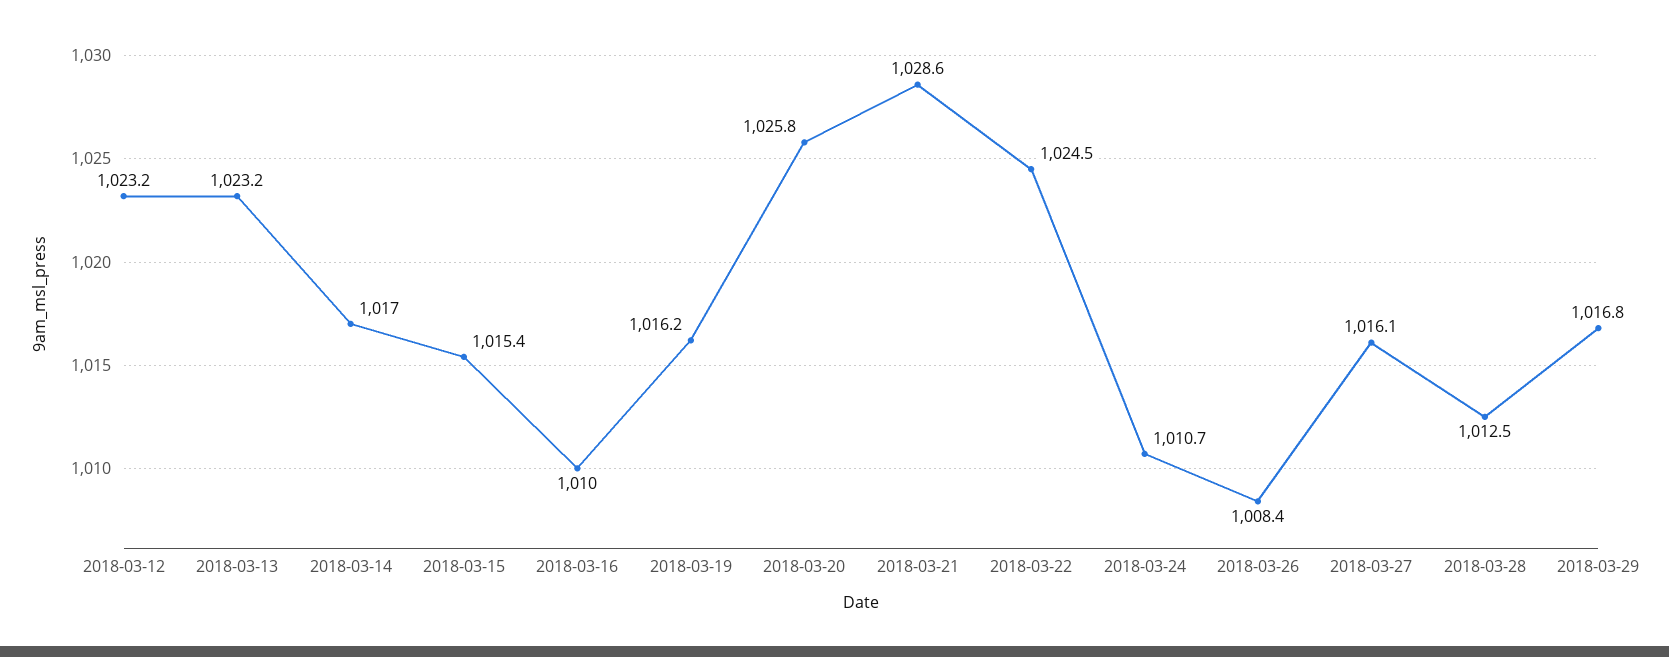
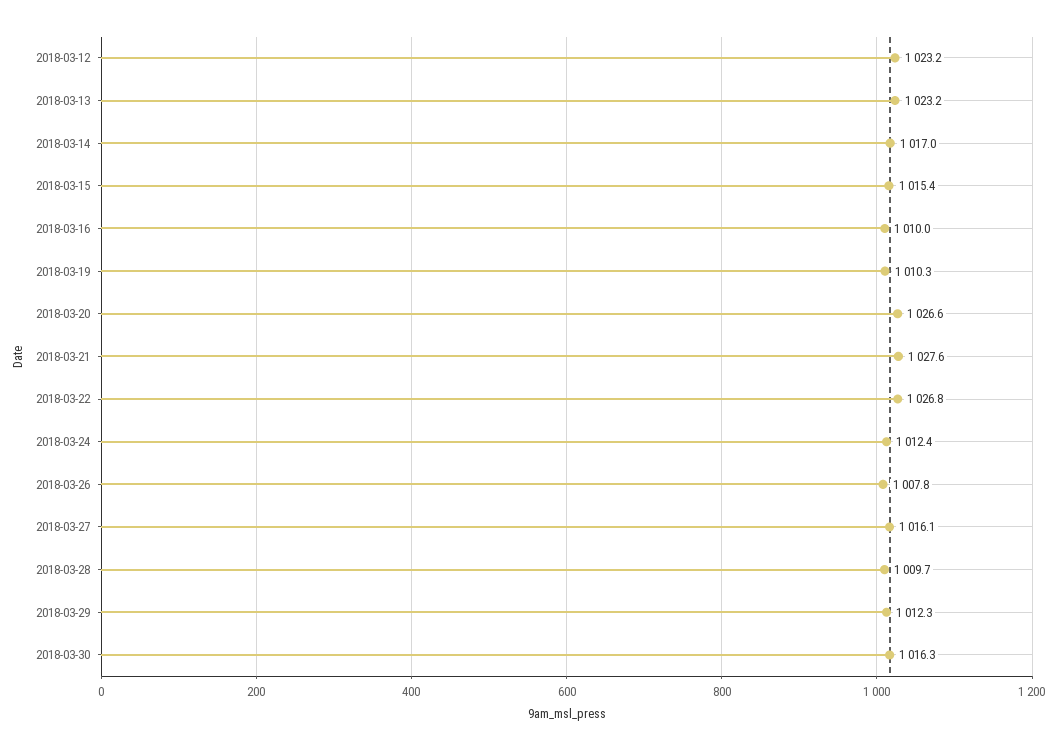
2018-03-19: 1016.2 -> 1010.3
2018-03-20: 1025.8 -> 1026.6
2018-03-21: 1028.6 -> 1027.6
2018-03-22: 1024.5 -> 1026.8
2018-03-24: 1010.7 -> 1012.4
2018-03-26: 1008.4 -> 1007.8
2018-03-28: 1012.5 -> 1009.7
2018-03-29: 1016.8 -> 1012.3
2018-03-30: none -> 1016.3

